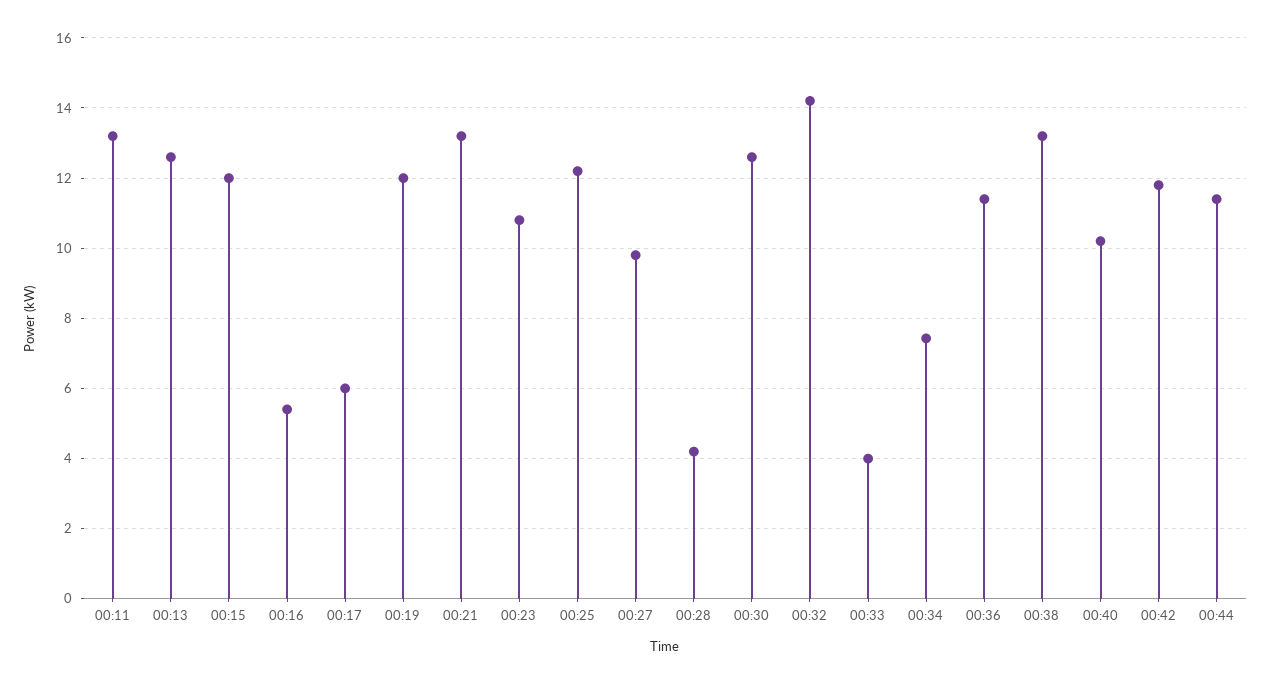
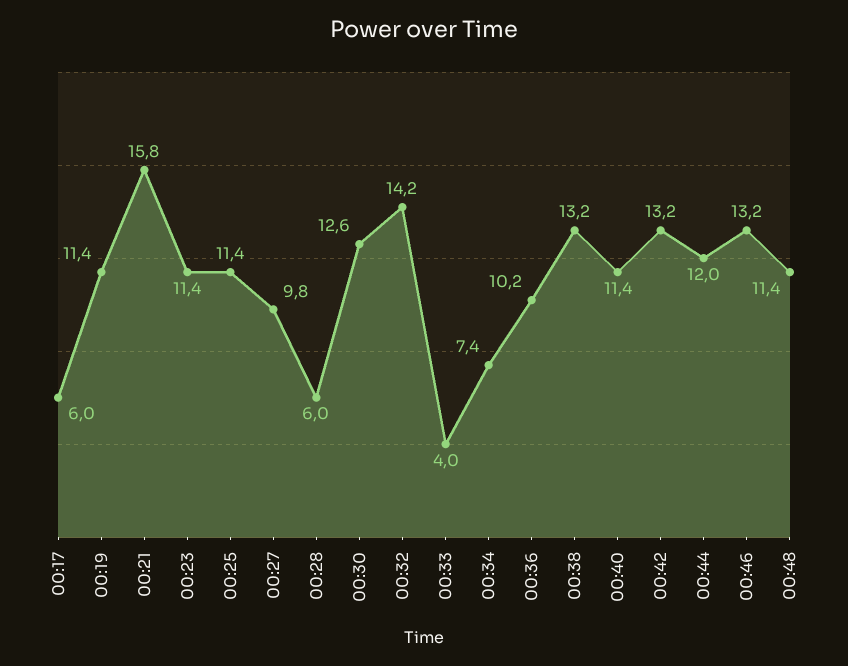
00:11: 13.2 -> none
00:13: 12.6 -> none
00:15: 12 -> none
00:16: 5.4 -> none
00:19: 12 -> 11.4
00:21: 13.2 -> 15.8
00:23: 10.8 -> 11.4
00:25: 12.2 -> 11.4
00:28: 4.2 -> 6
00:36: 11.4 -> 10.2
00:40: 10.2 -> 11.4
00:42: 11.8 -> 13.2
00:44: 11.4 -> 12
00:46: none -> 13.2
00:48: none -> 11.4

